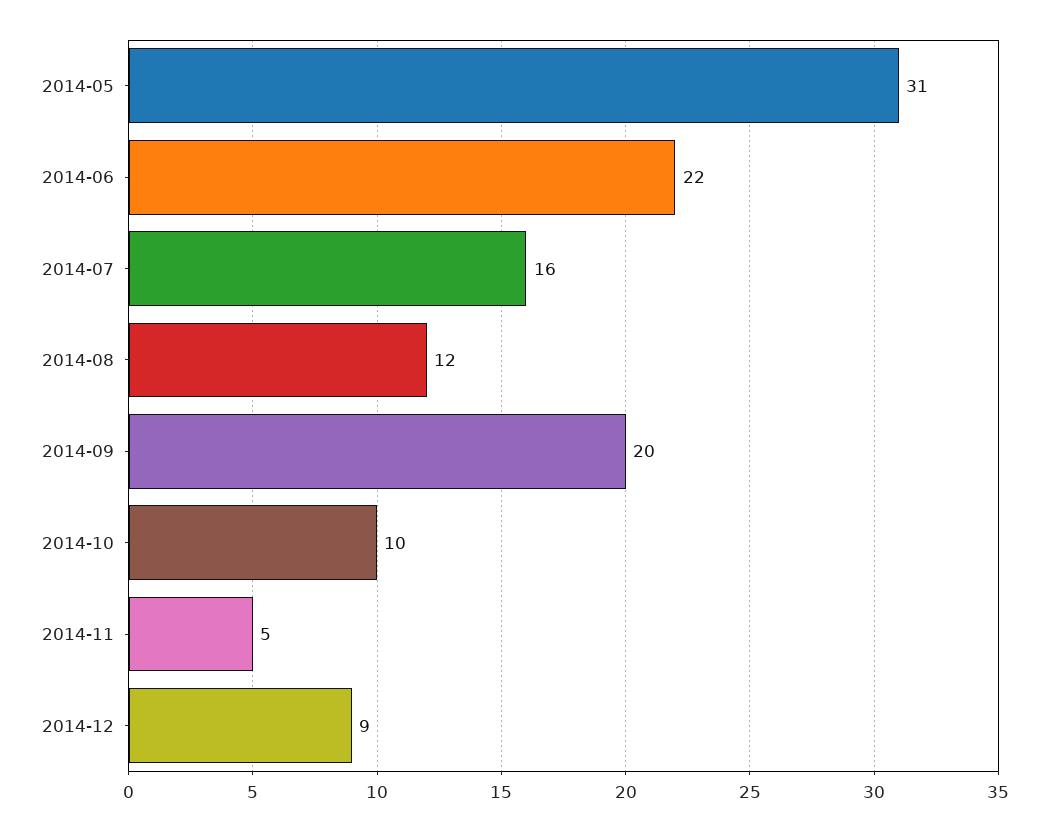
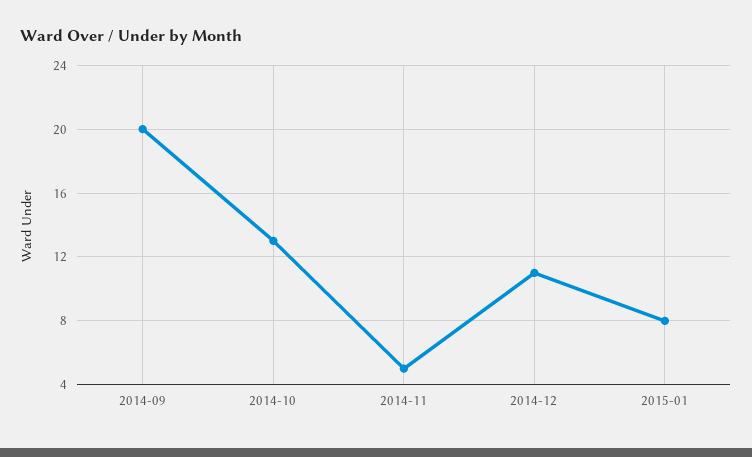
2014-05: 31 -> none
2014-06: 22 -> none
2014-07: 16 -> none
2014-08: 12 -> none
2014-10: 10 -> 13
2014-12: 9 -> 11
2015-01: none -> 8

